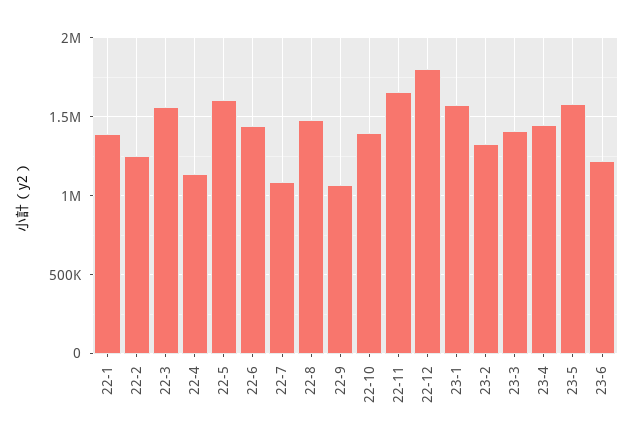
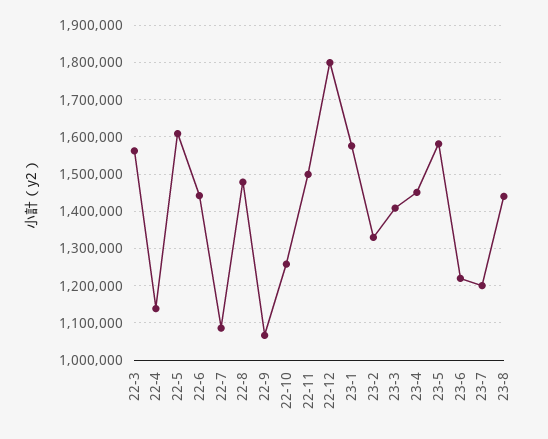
22-1: 1400000 -> none
22-2: 1250000 -> none
22-10: 1400000 -> 1260000
22-11: 1650000 -> 1500000
23-7: none -> 1200000
23-8: none -> 1440000

